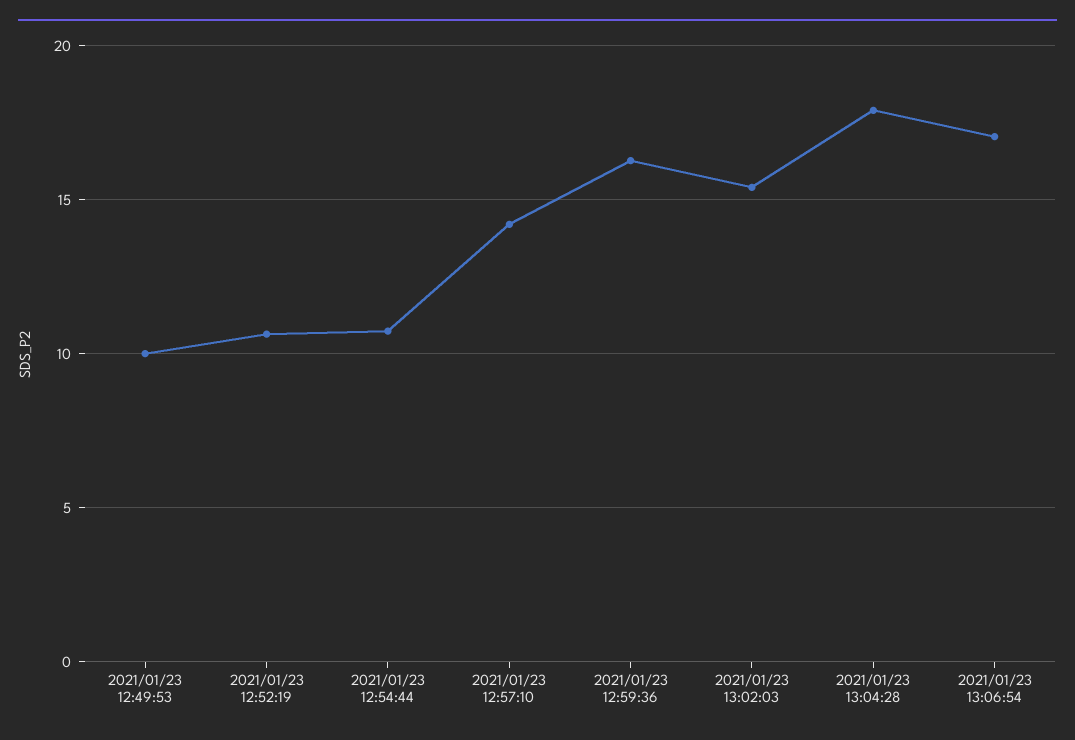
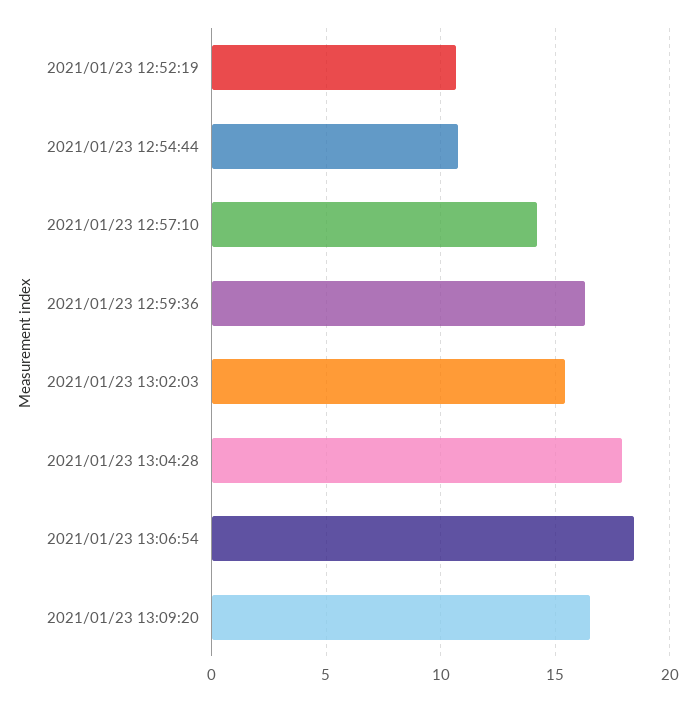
2021/01/23 12:49:53: 10 -> none
2021/01/23 13:06:54: 17 -> 18.5
2021/01/23 13:09:20: none -> 16.5

